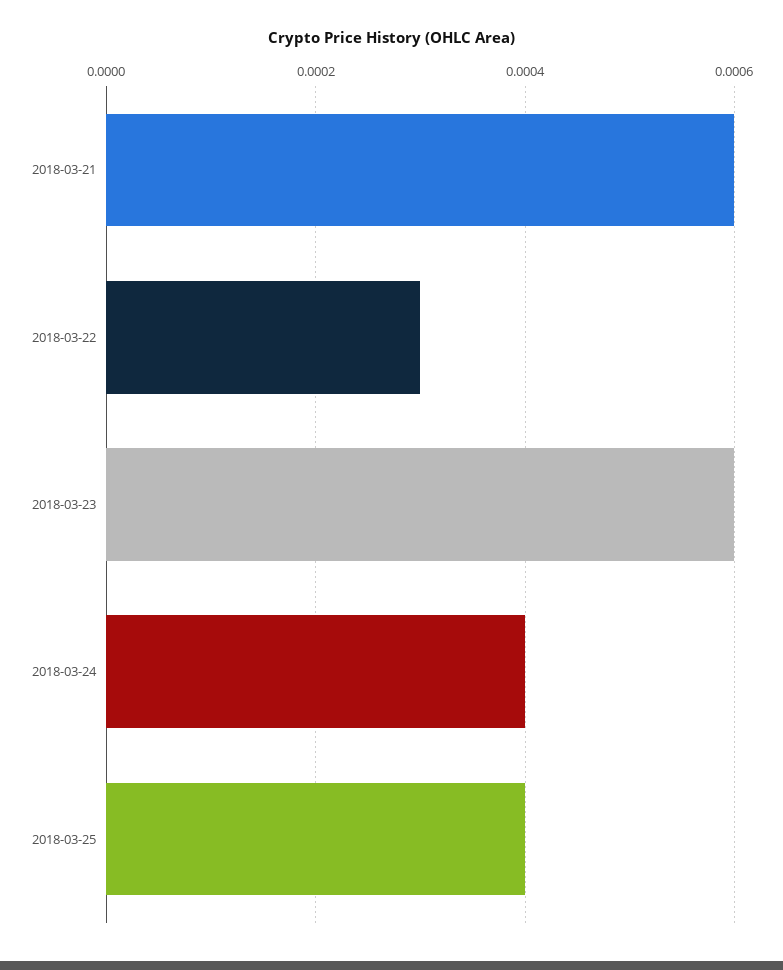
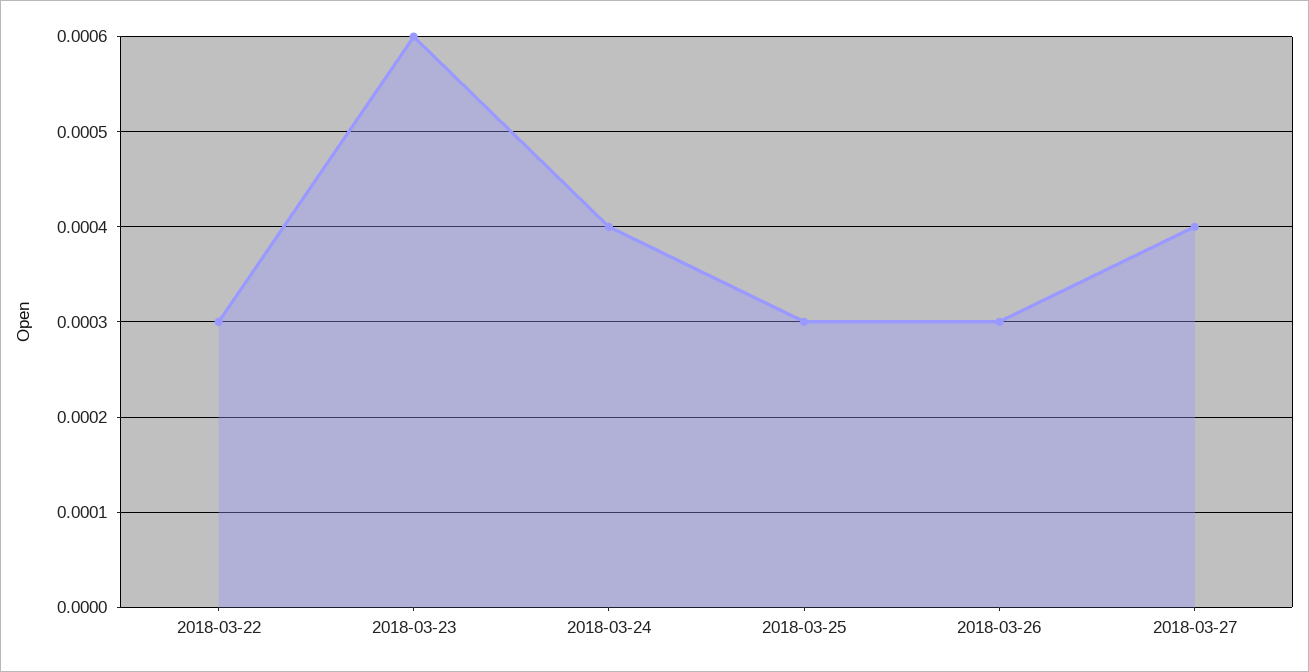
2018-03-21: 0.0006 -> none
2018-03-25: 0.0004 -> 0.0003
2018-03-26: none -> 0.0003
2018-03-27: none -> 0.0004

